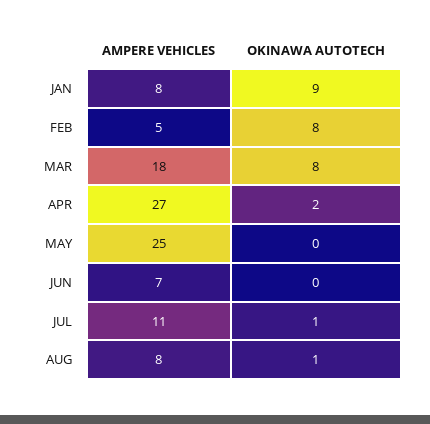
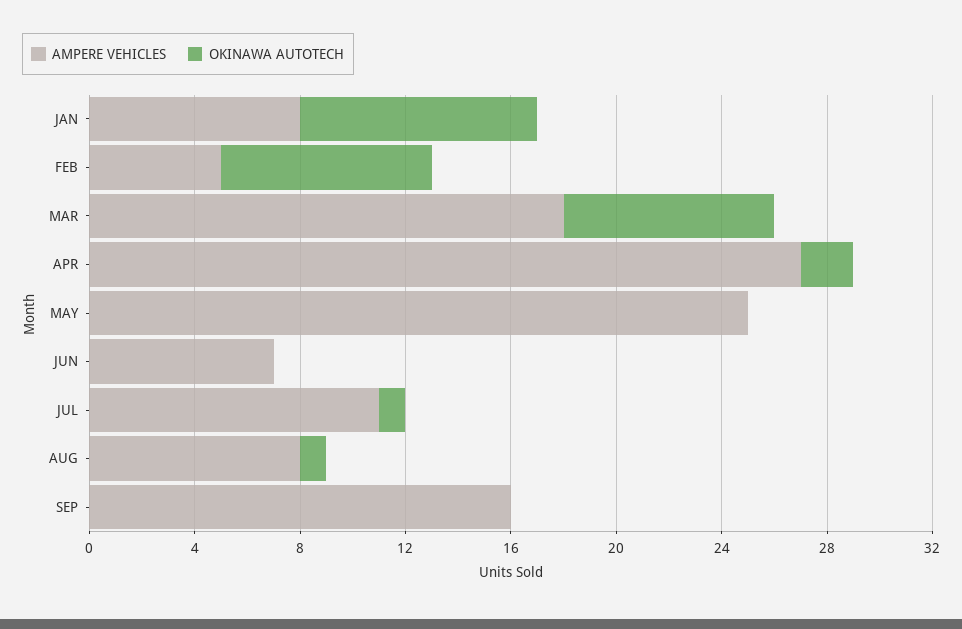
AMPERE VEHICLES, SEP: none -> 16
OKINAWA AUTOTECH, SEP: none -> 0

